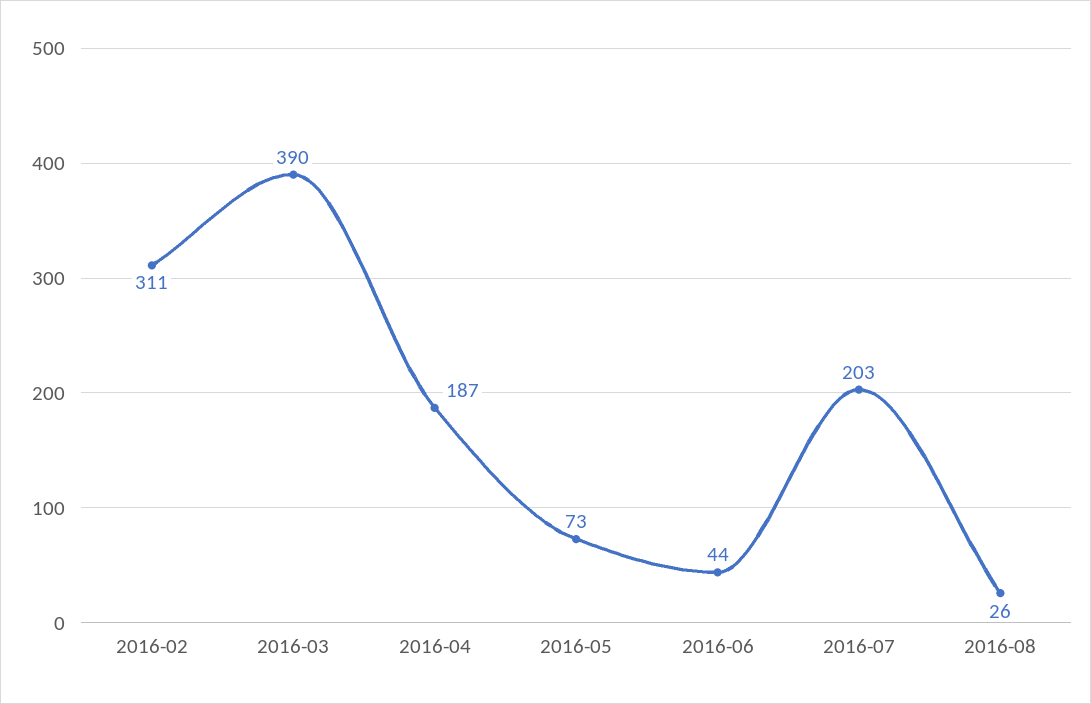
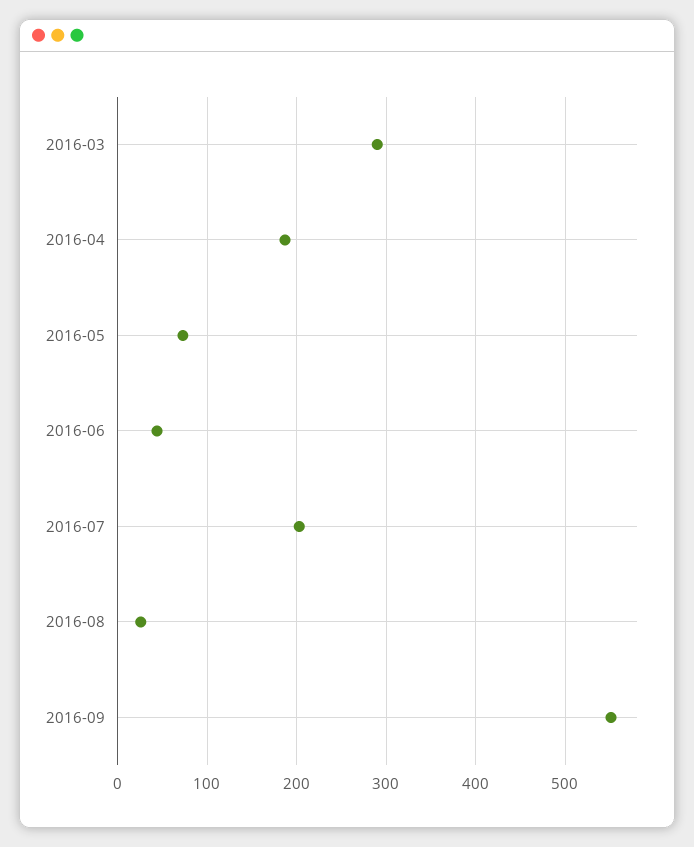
2016-02: 311 -> none
2016-03: 390 -> 290
2016-09: none -> 550

